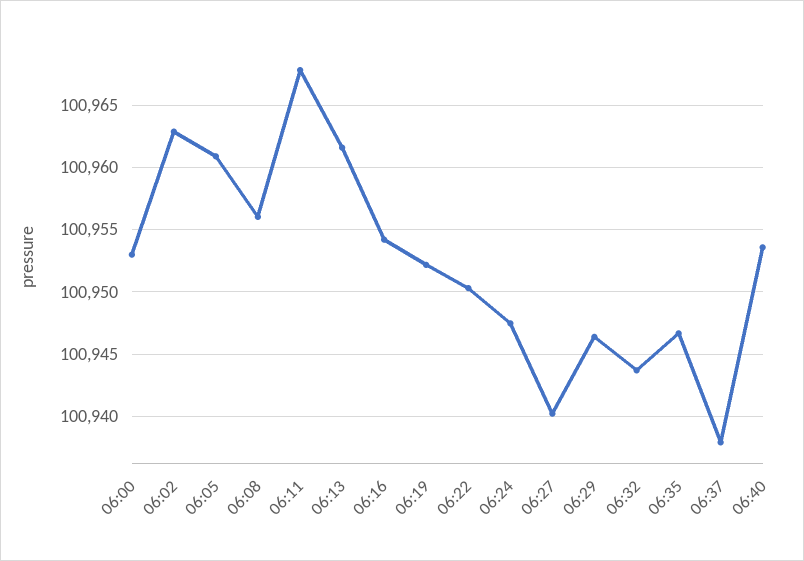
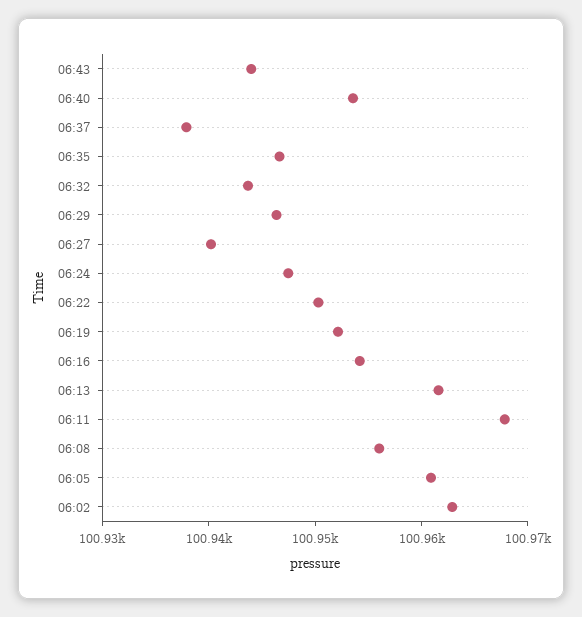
06:00: 100953 -> none
06:43: none -> 100944

